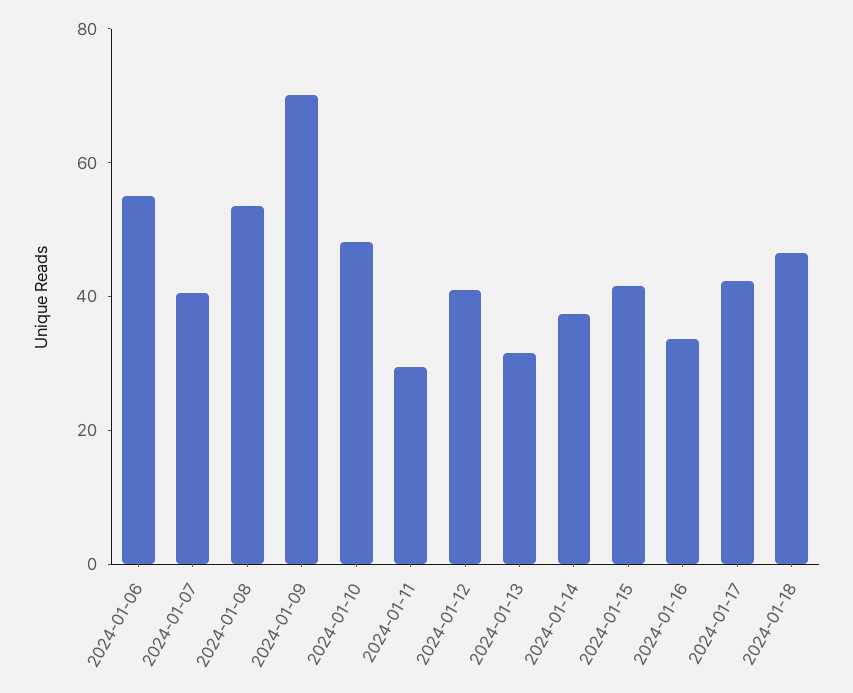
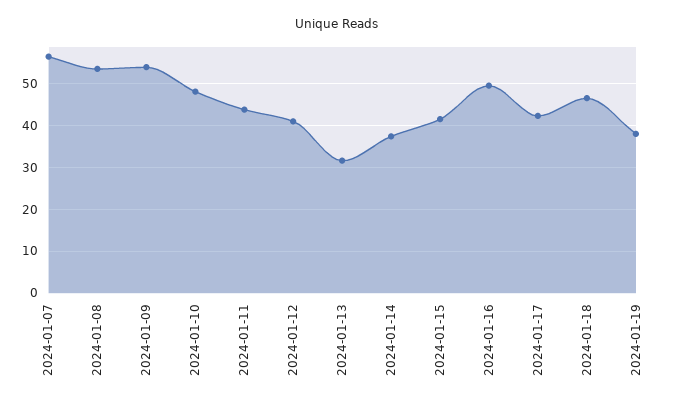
2024-01-06: 55 -> none
2024-01-07: 40 -> 56
2024-01-09: 70 -> 54
2024-01-11: 30 -> 44
2024-01-16: 35 -> 50
2024-01-19: none -> 38

